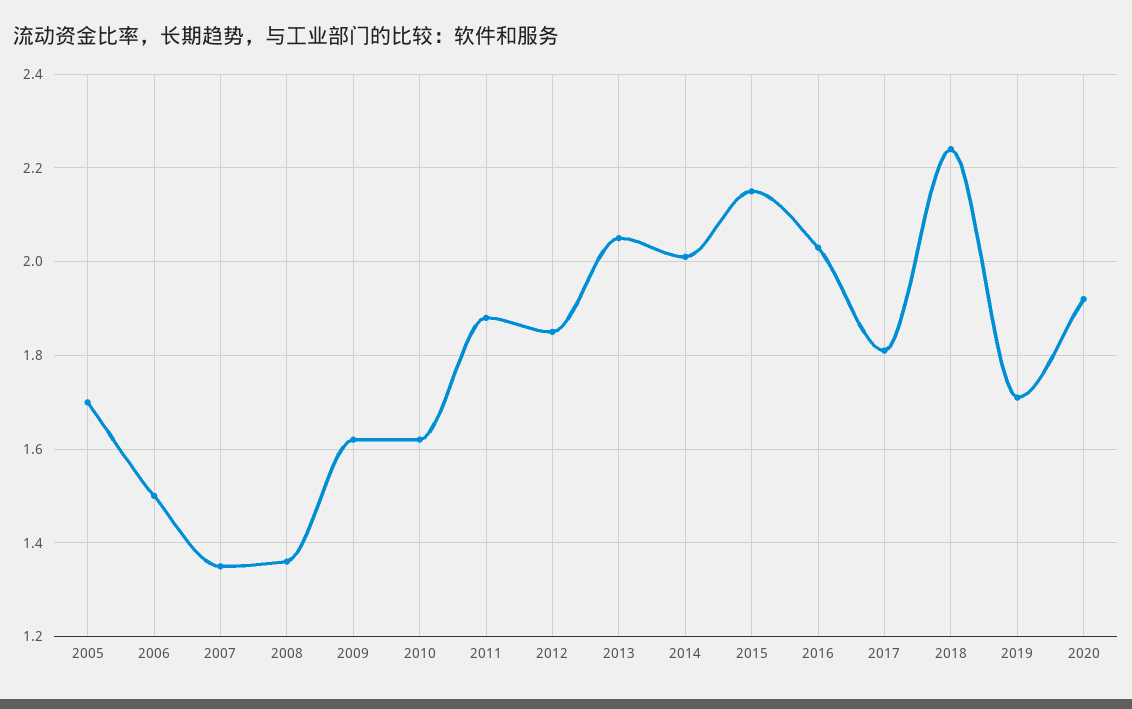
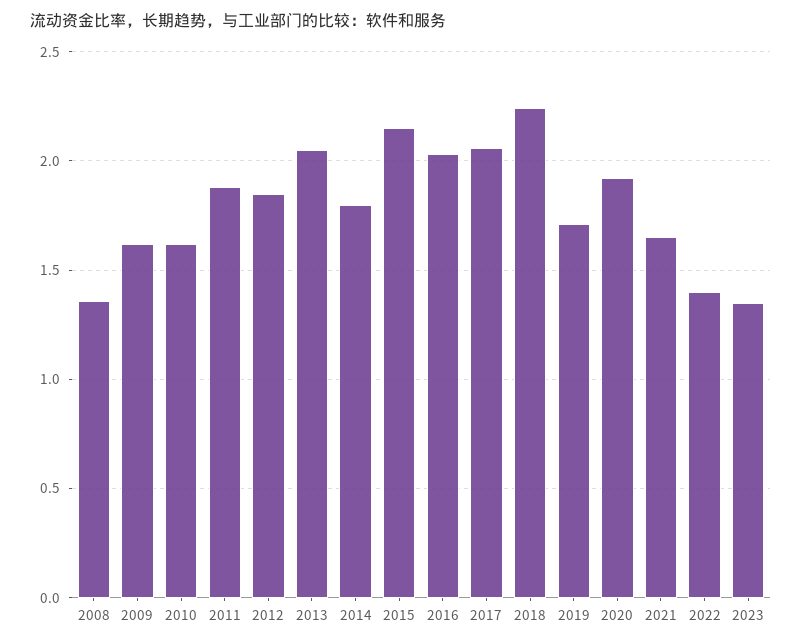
2005: 1.7 -> none
2006: 1.5 -> none
2007: 1.35 -> none
2014: 2 -> 1.8
2017: 1.8 -> 2.05
2021: none -> 1.65
2022: none -> 1.4
2023: none -> 1.35

